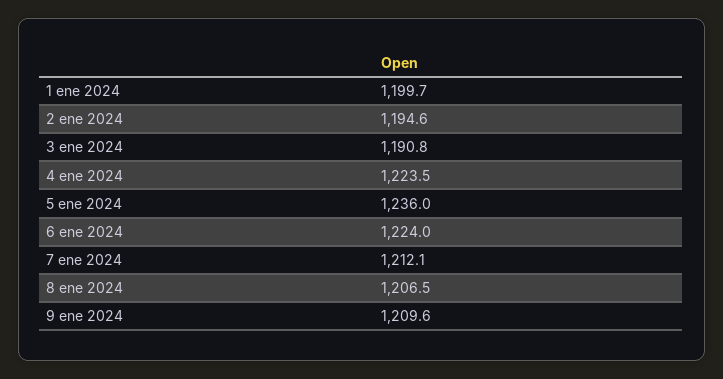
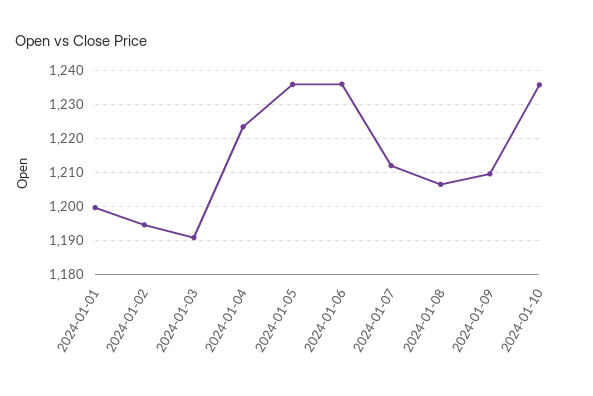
6 ene 2024: 1224 -> 1236
2024-01-10: none -> 1236

